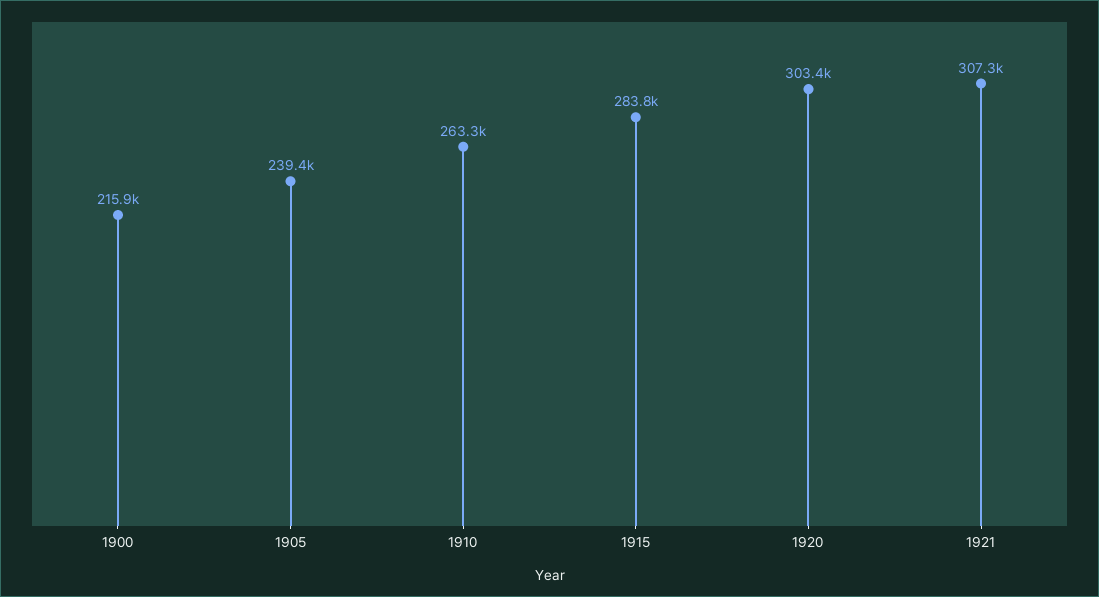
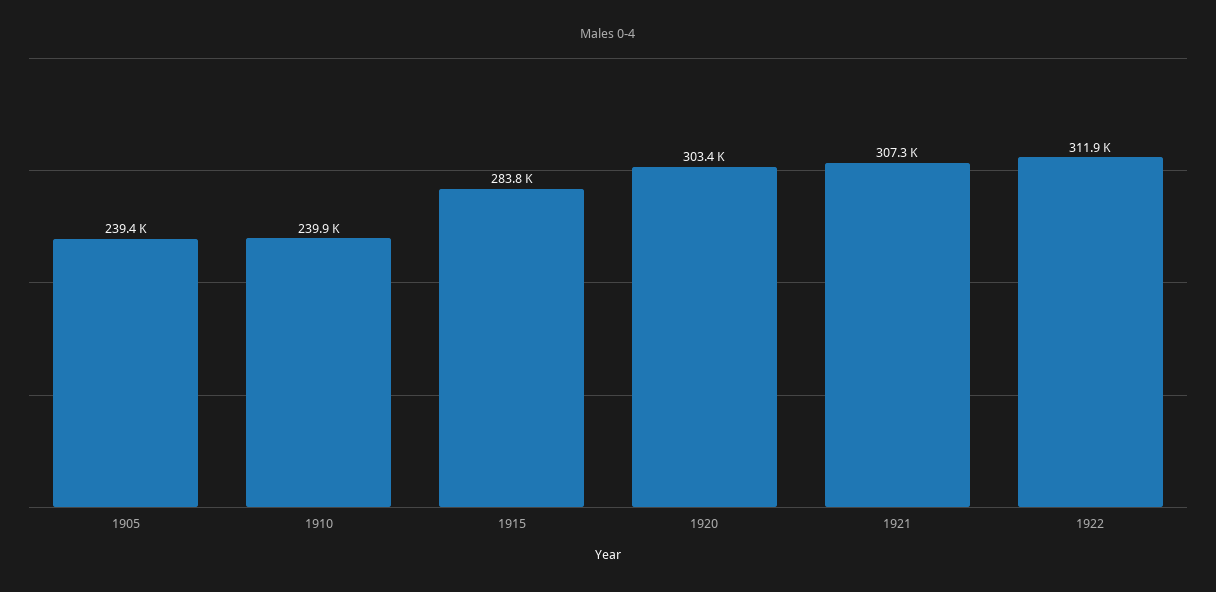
1900: 215900 -> none
1910: 263300 -> 239900
1922: none -> 311900

